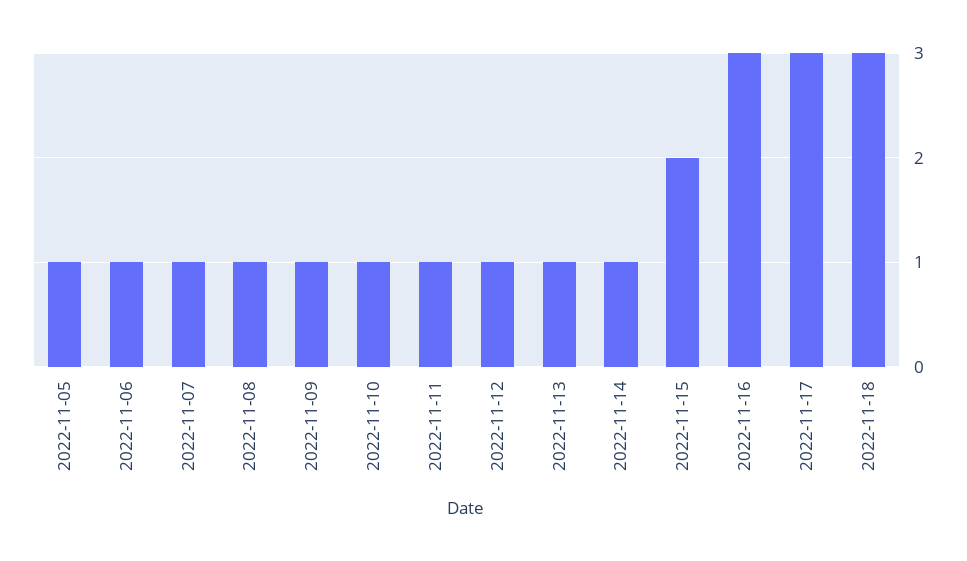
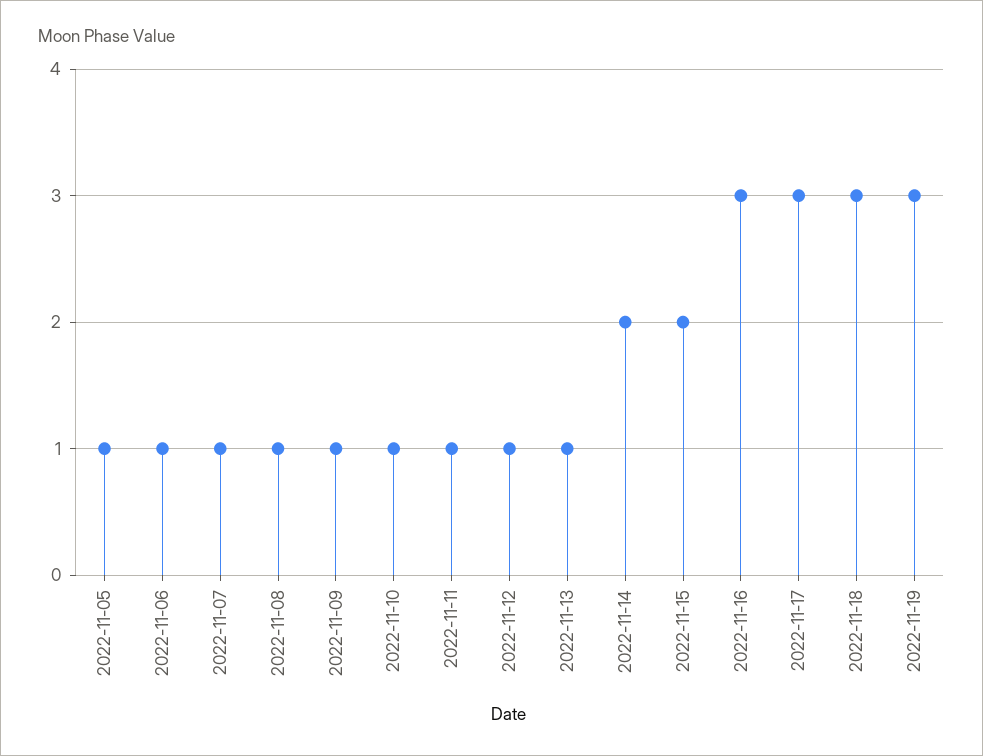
2022-11-14: 1 -> 2
2022-11-19: none -> 3

